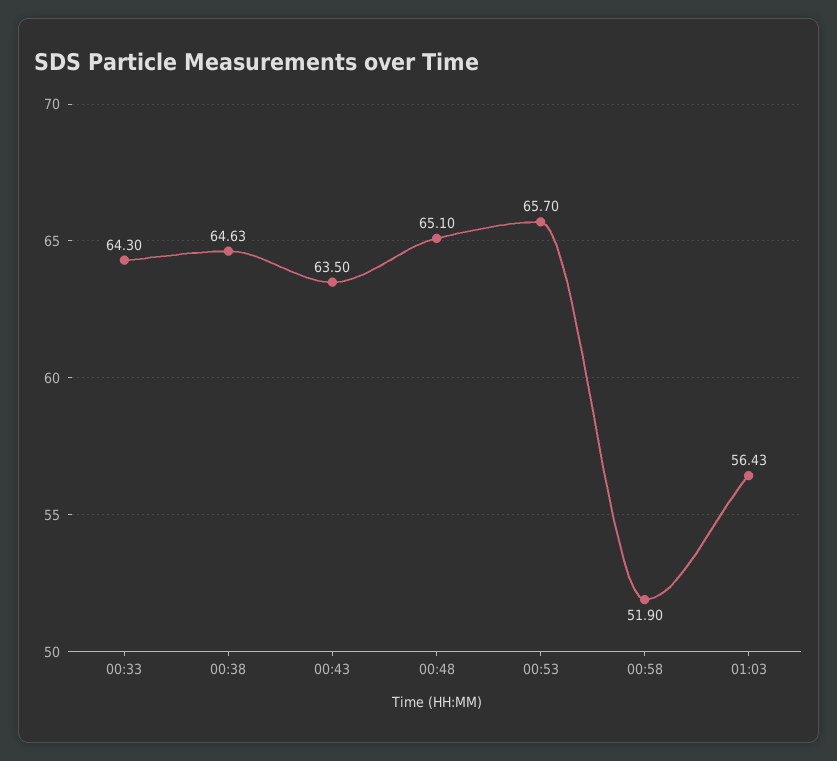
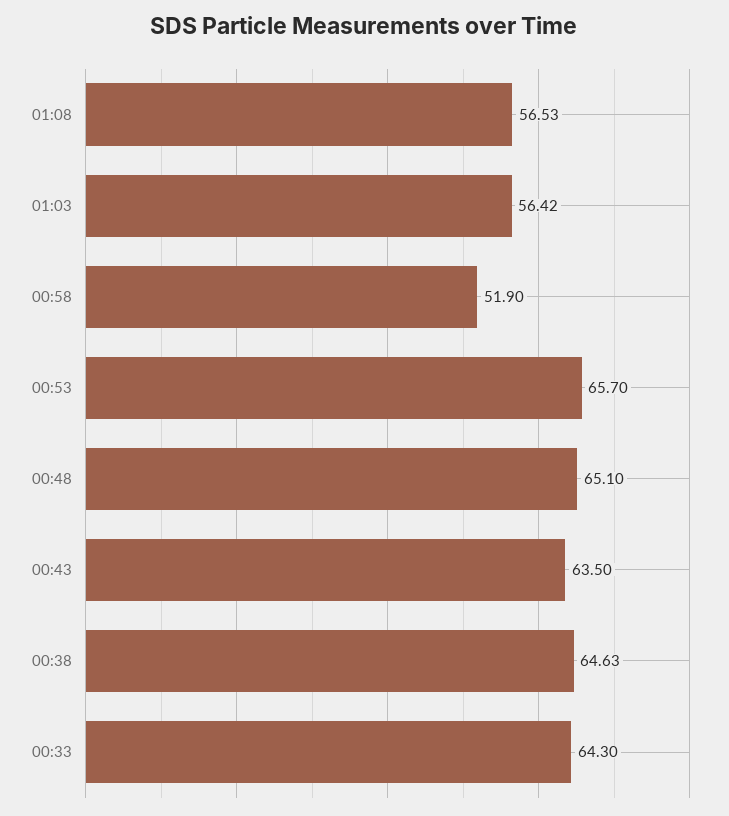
01:03: 56.43 -> 56.42
01:08: none -> 56.53

